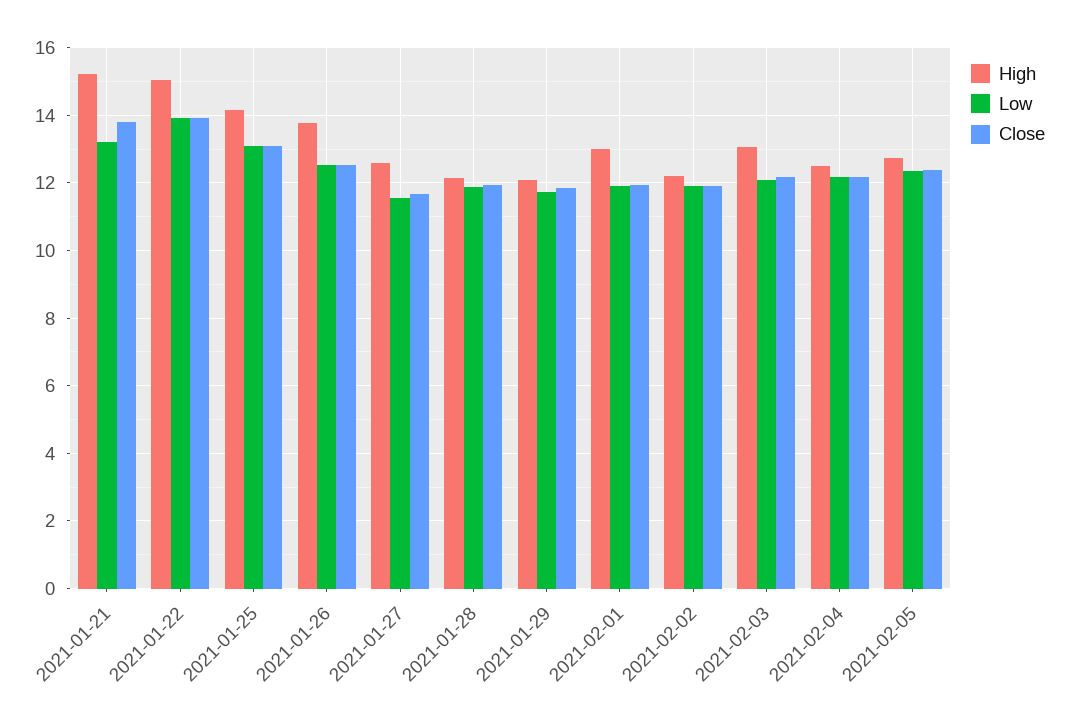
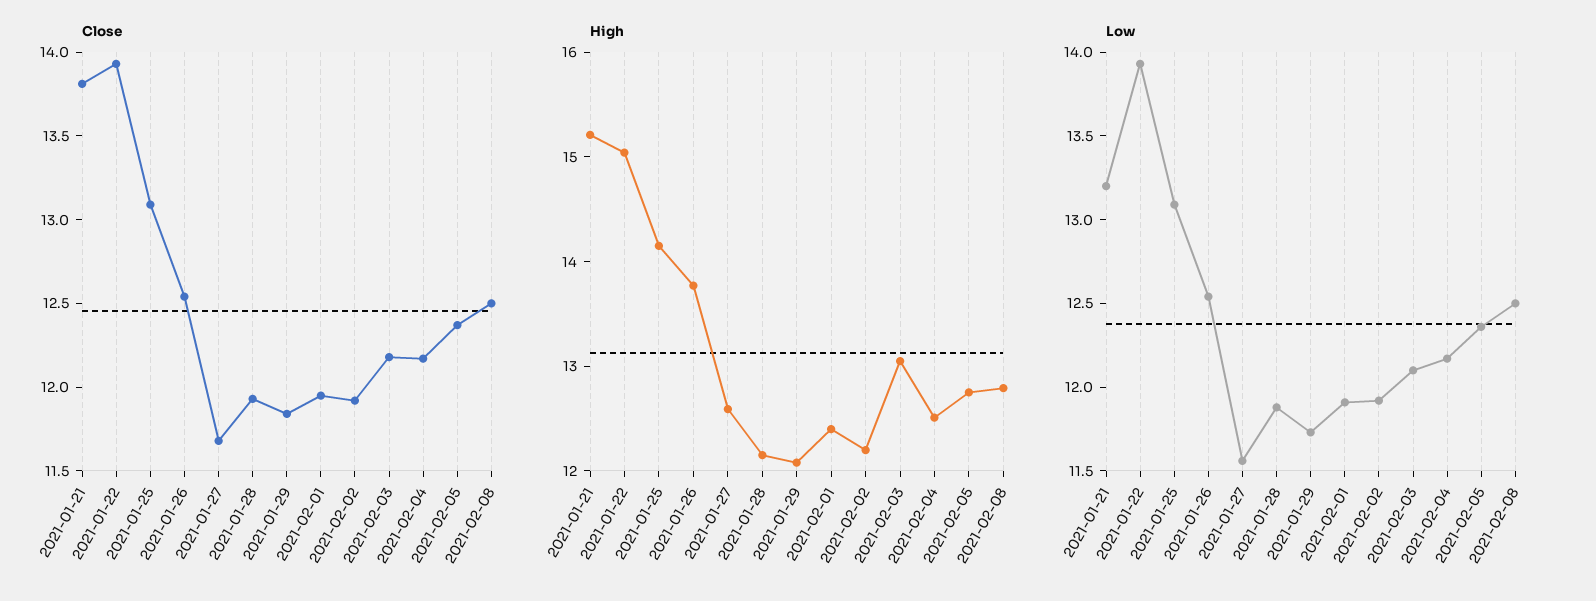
High, 2021-02-01: 13 -> 12.4
Close, 2021-02-08: none -> 12.5
High, 2021-02-08: none -> 12.8
Low, 2021-02-08: none -> 12.5

